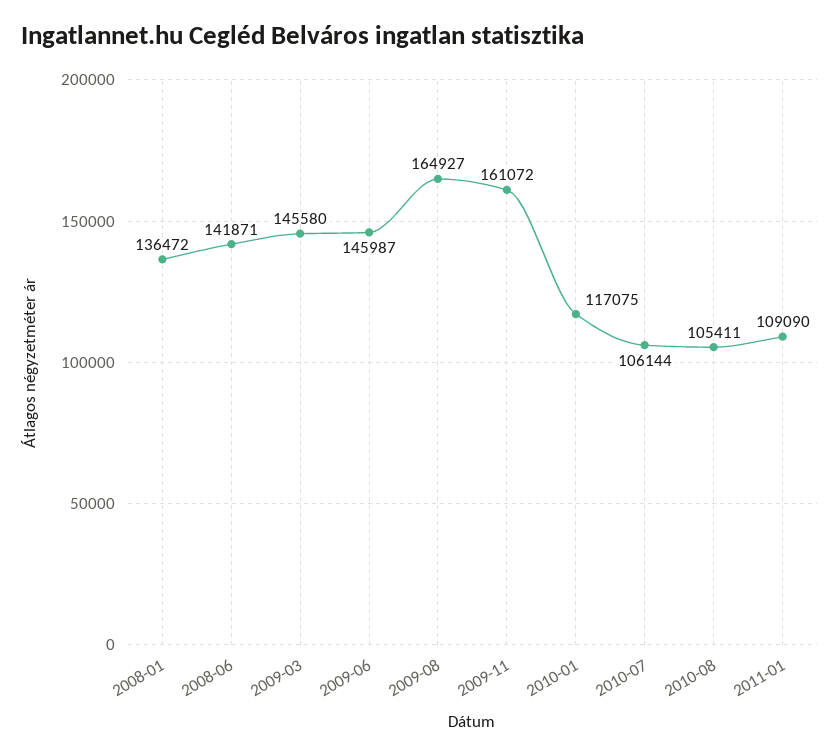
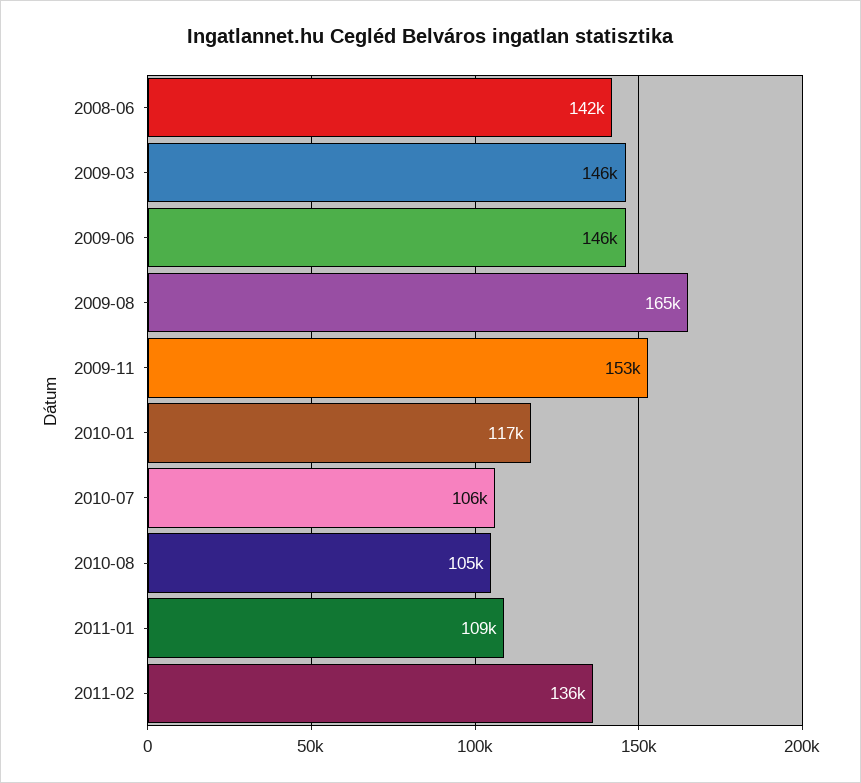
2008-01: 136472 -> none
2009-11: 161072 -> 153000
2011-02: none -> 136000

